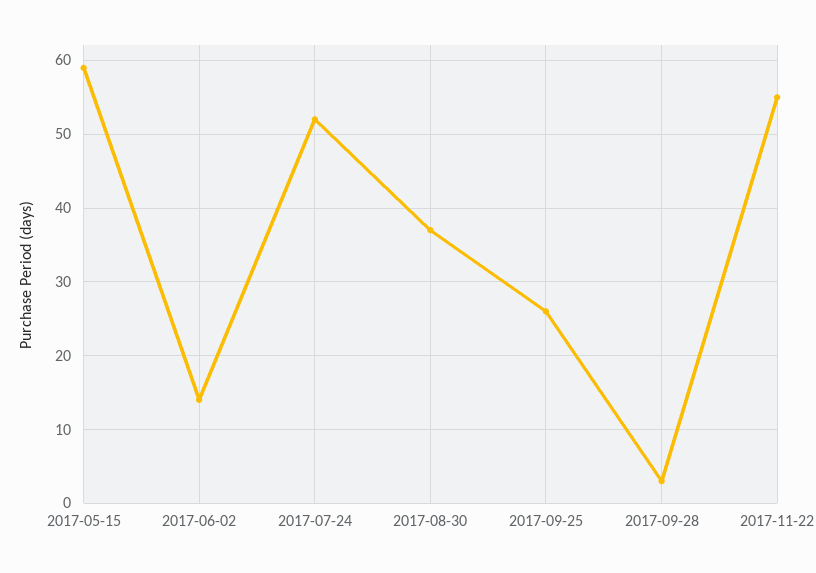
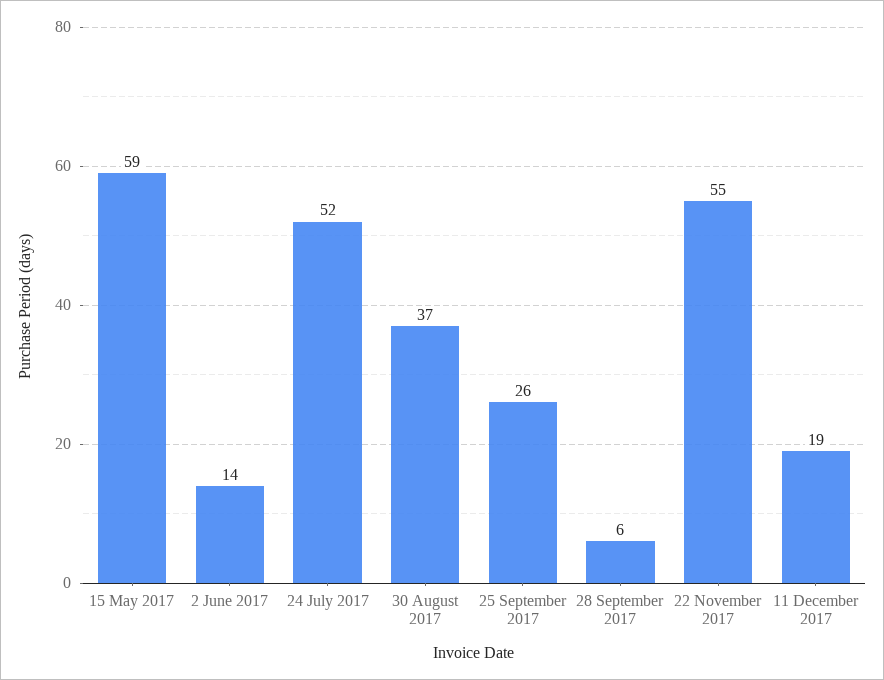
2017-09-28: 3 -> 6
11 December 2017: none -> 19

